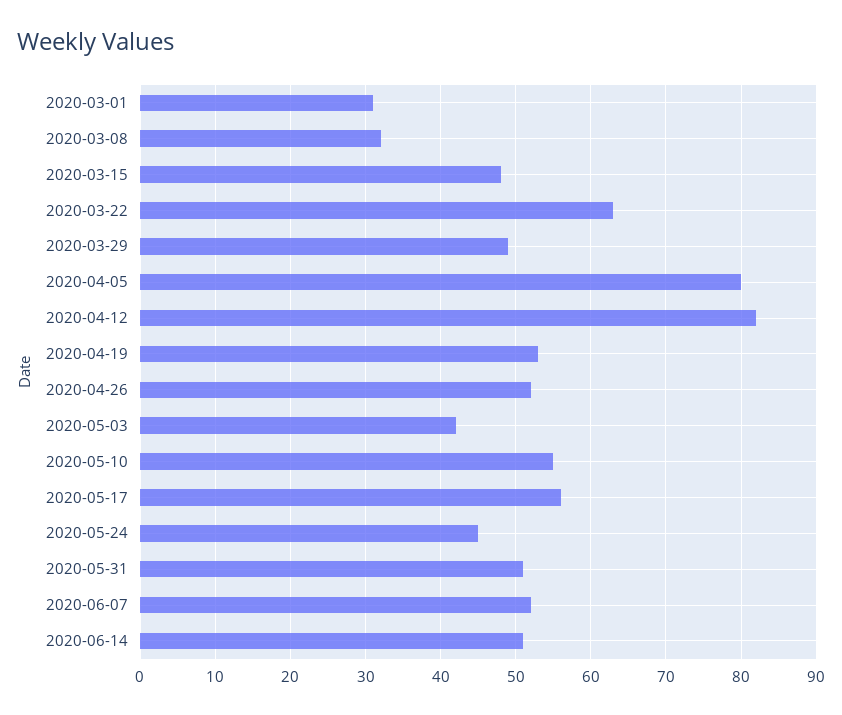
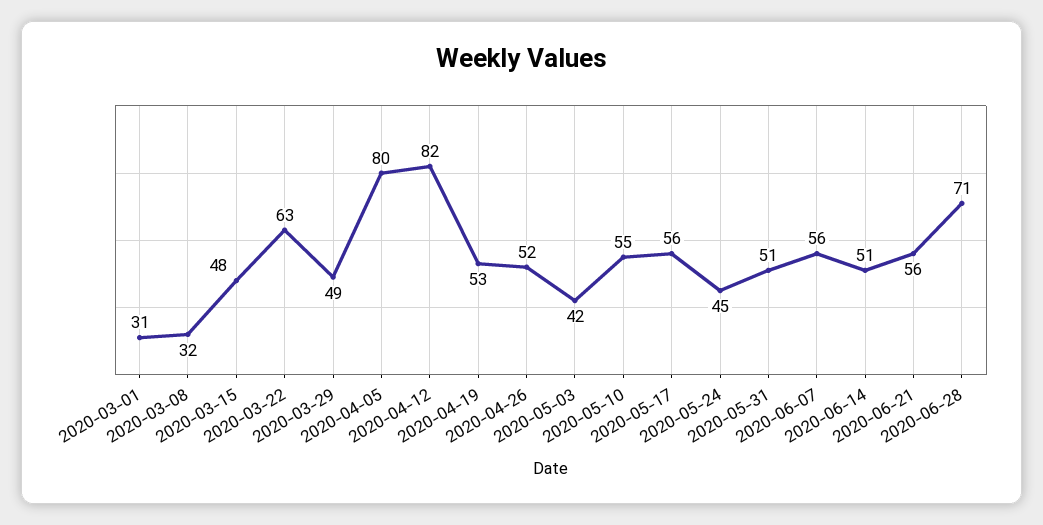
2020-06-07: 52 -> 56
2020-06-21: none -> 56
2020-06-28: none -> 71

